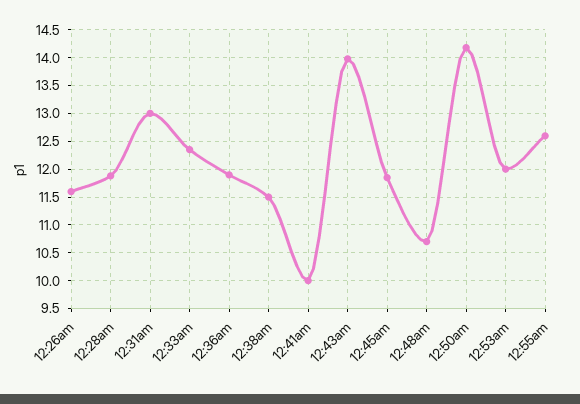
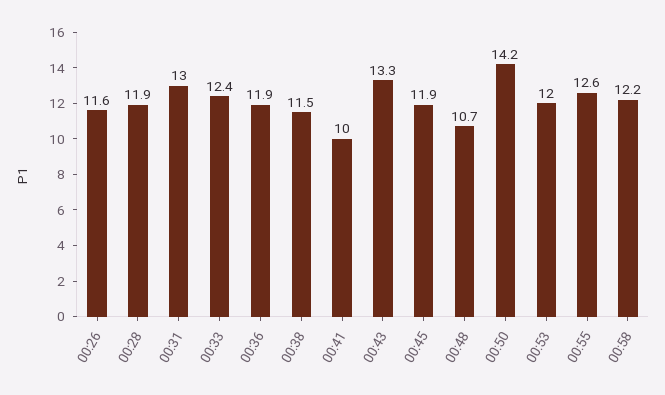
12:43am: 14 -> 13.3
00:58: none -> 12.2

